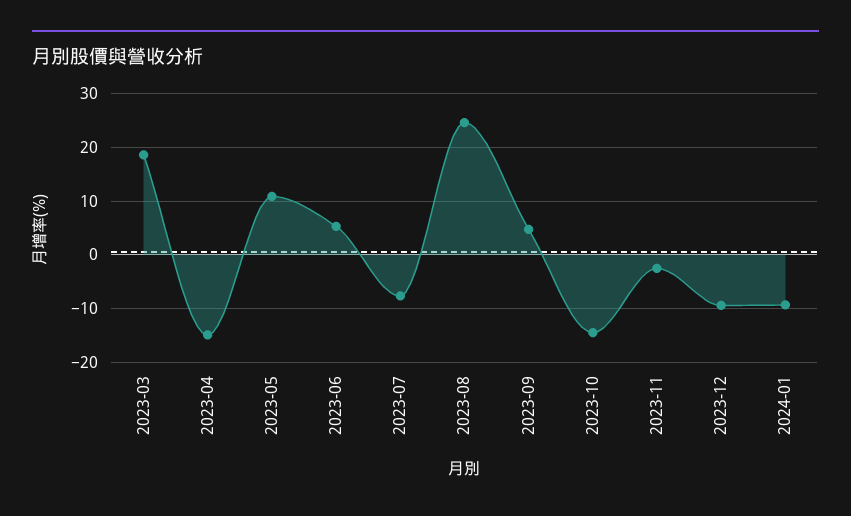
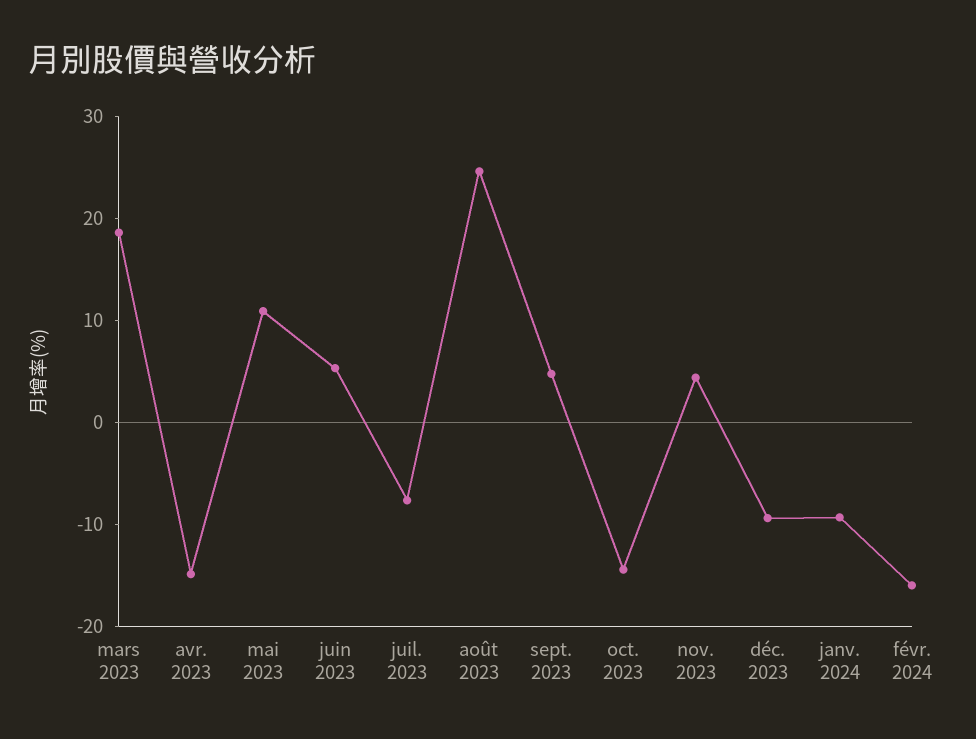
2023-11: -2 -> 4
févr. 2024: none -> -16

